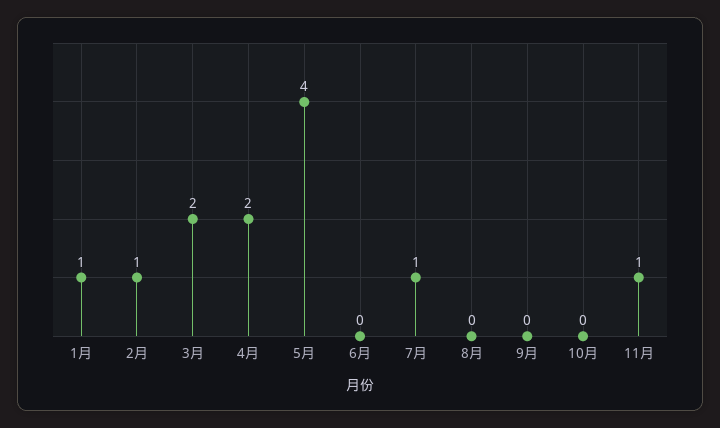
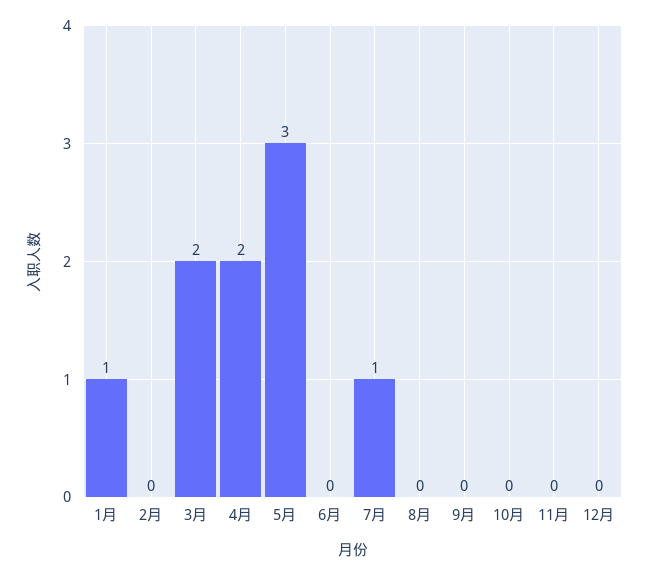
2月: 1 -> 0
5月: 4 -> 3
11月: 1 -> 0
12月: none -> 0

